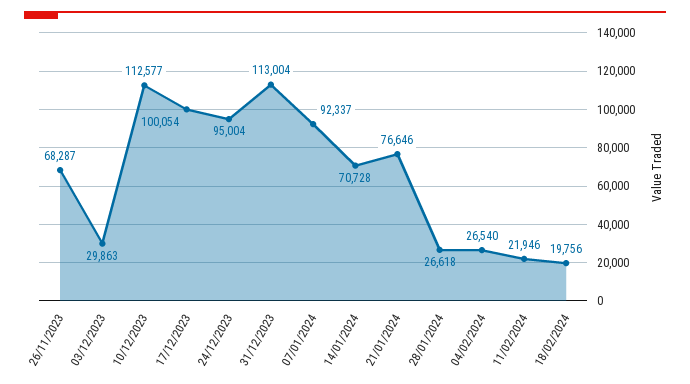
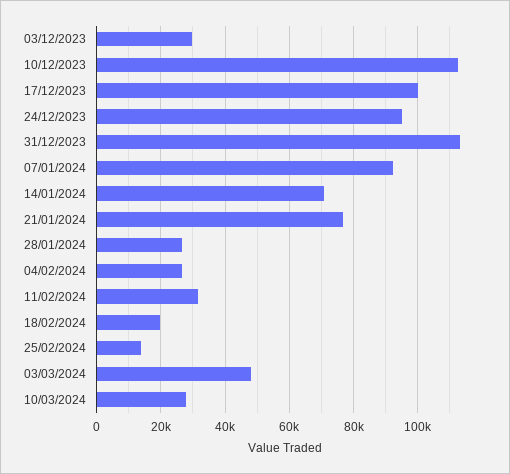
26/11/2023: 68287 -> none
11/02/2024: 21946 -> 32000
25/02/2024: none -> 14000
03/03/2024: none -> 48000
10/03/2024: none -> 28000

